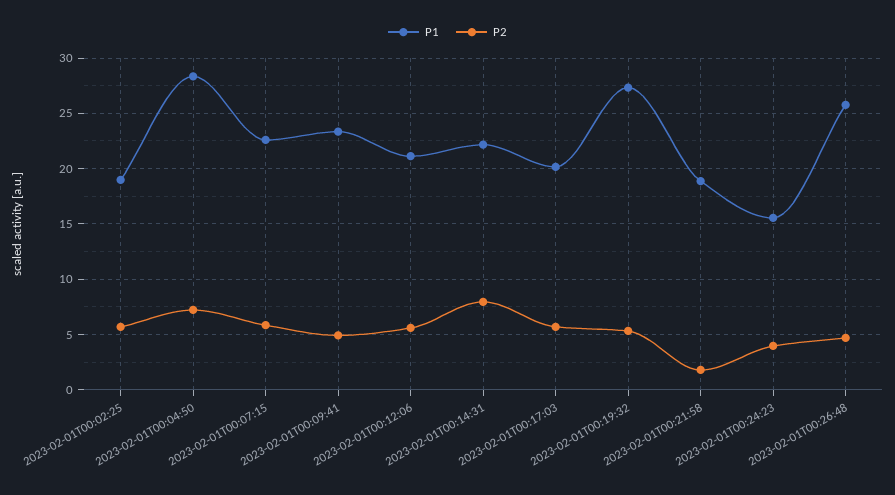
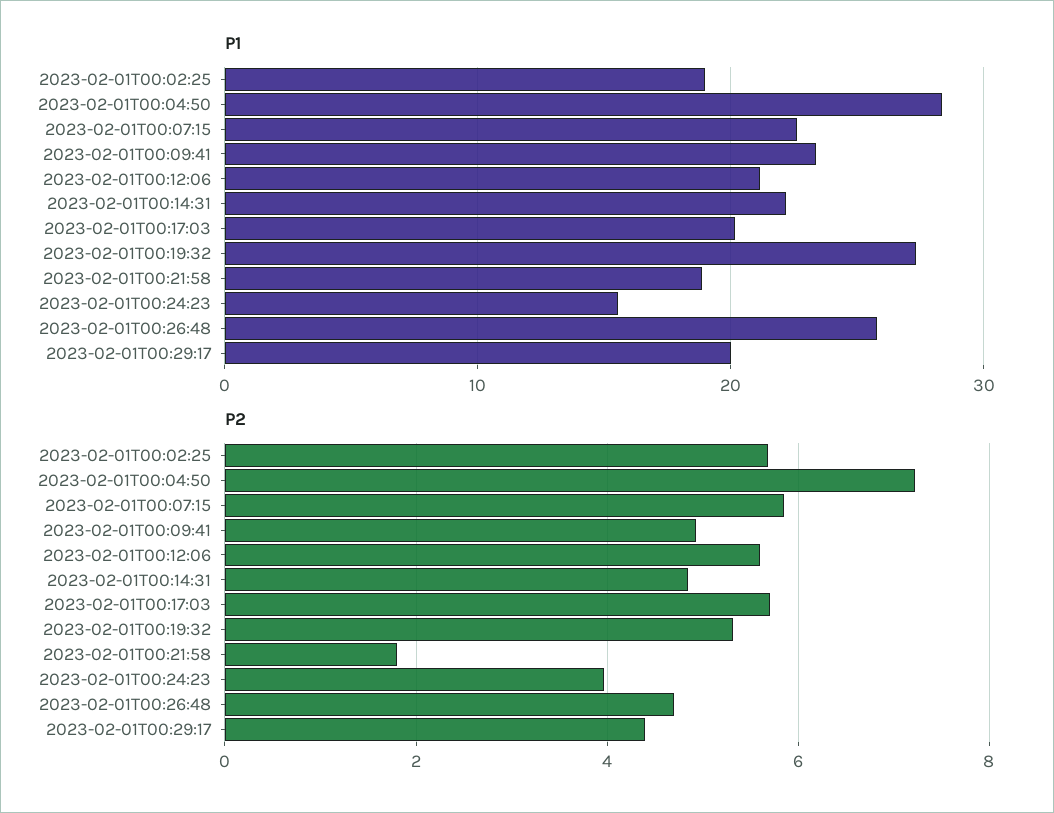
P2, 2023-02-01T00:14:31: 8 -> 4.8
P1, 2023-02-01T00:29:17: none -> 20
P2, 2023-02-01T00:29:17: none -> 4.4

